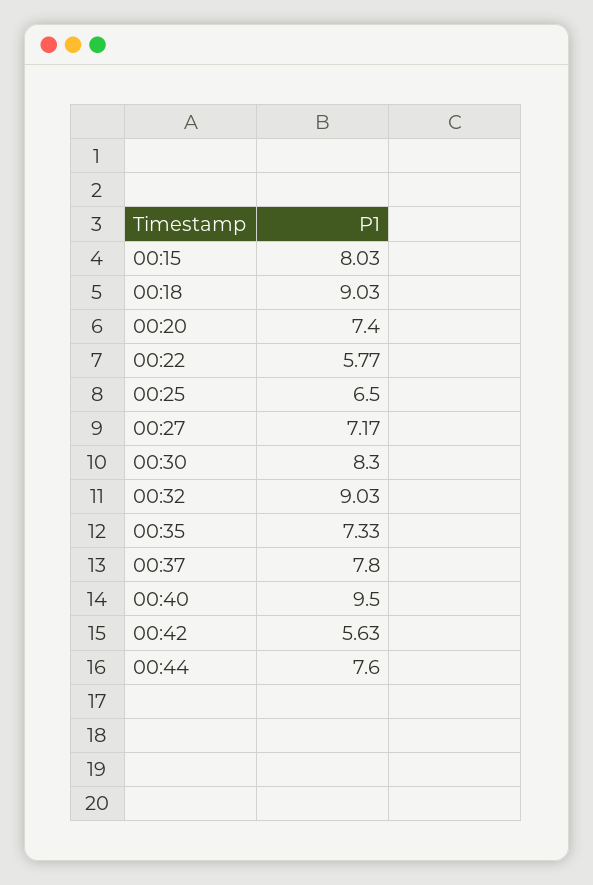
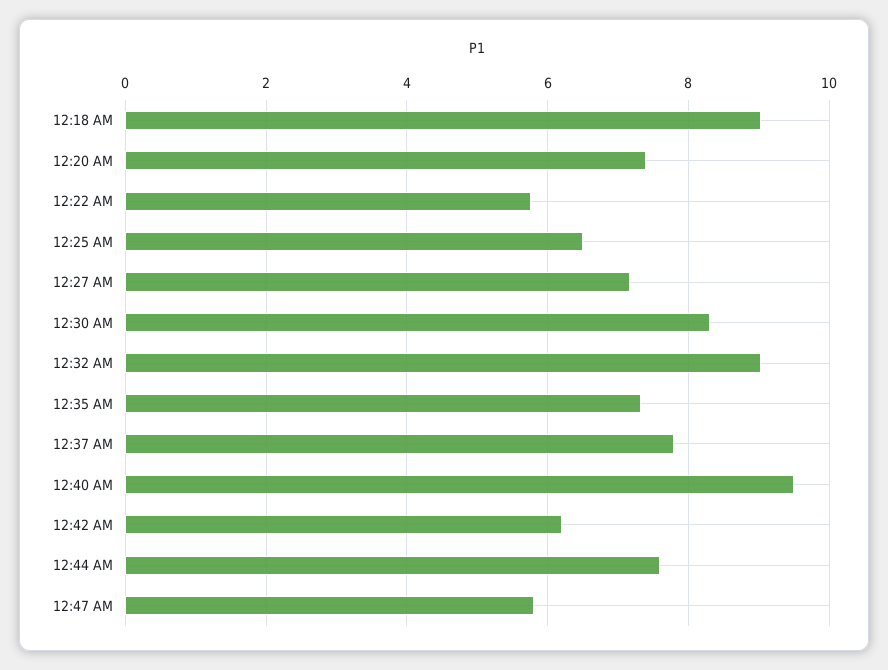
00:15: 8.03 -> none
00:42: 5.63 -> 6.2
12:47 AM: none -> 5.8

